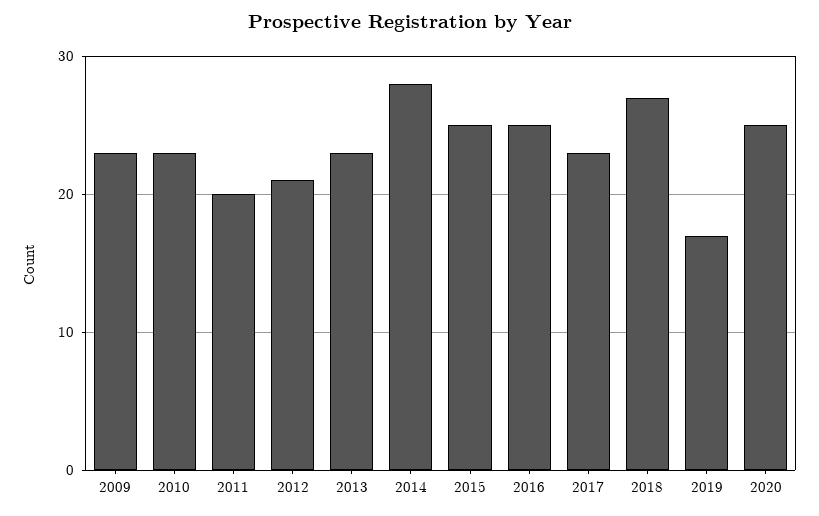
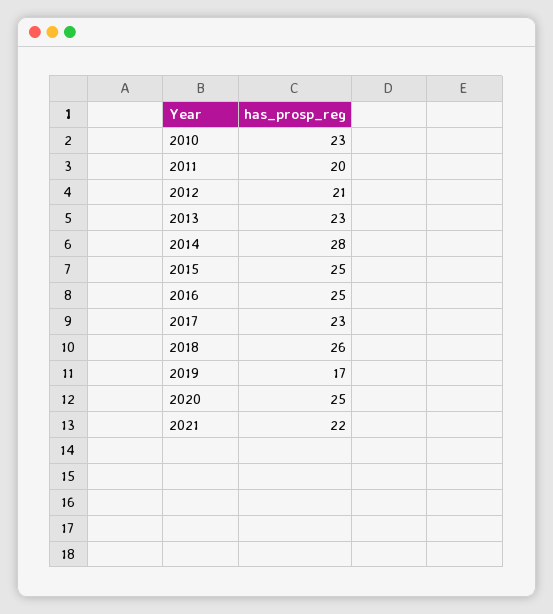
2009: 23 -> none
2018: 27 -> 26
2021: none -> 22

